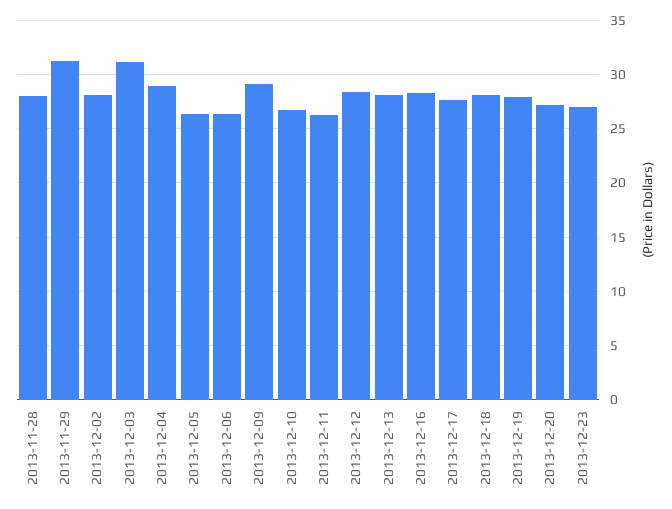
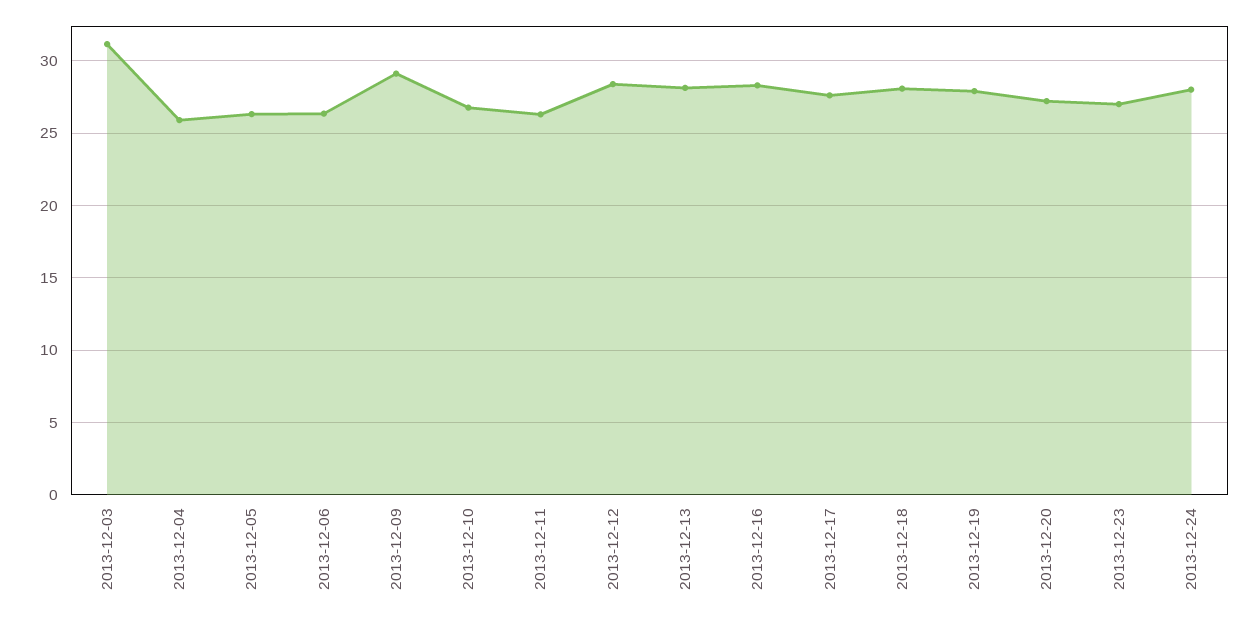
2013-11-28: 28 -> none
2013-11-29: 31 -> none
2013-12-02: 28 -> none
2013-12-04: 29 -> 26
2013-12-24: none -> 28

